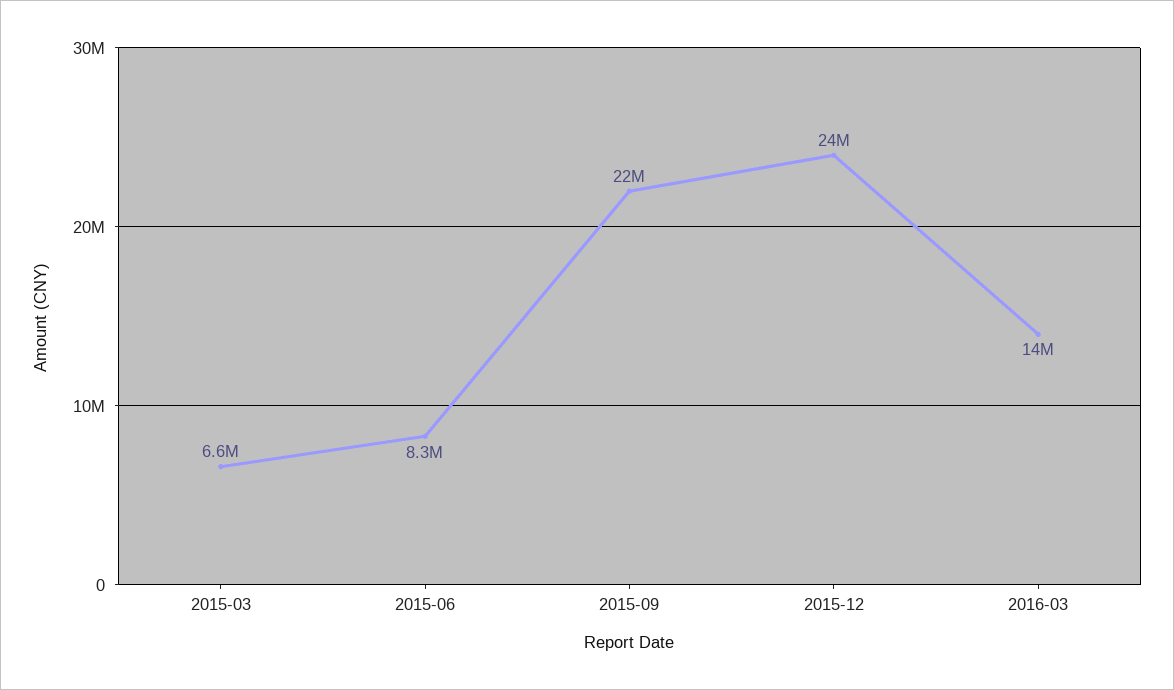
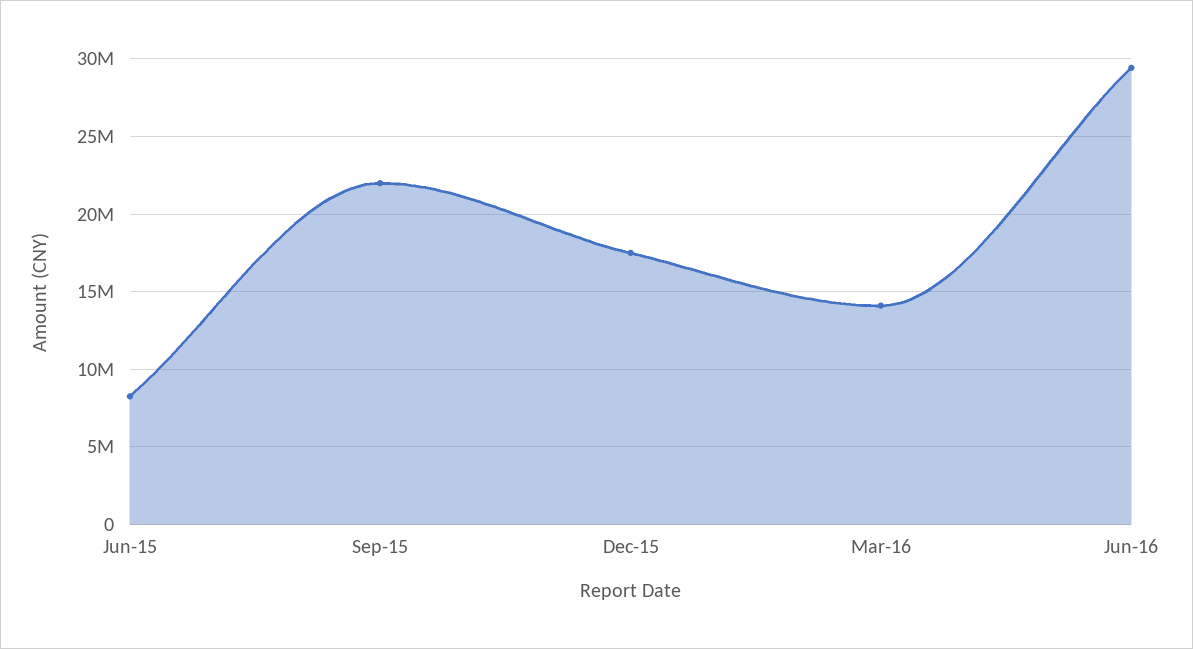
2015-03: 6600000 -> none
2015-12: 24000000 -> 17500000
Jun-16: none -> 29500000

